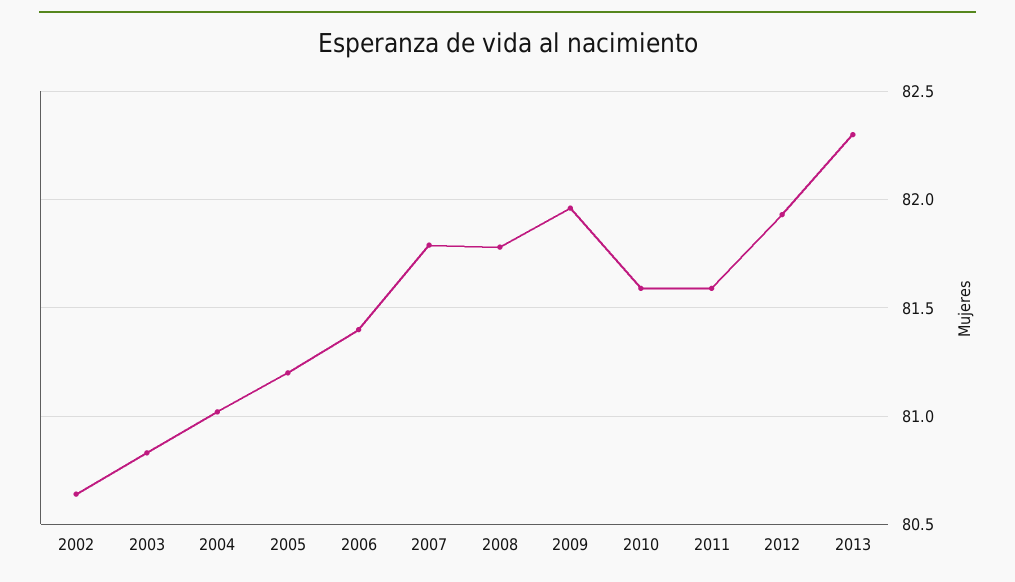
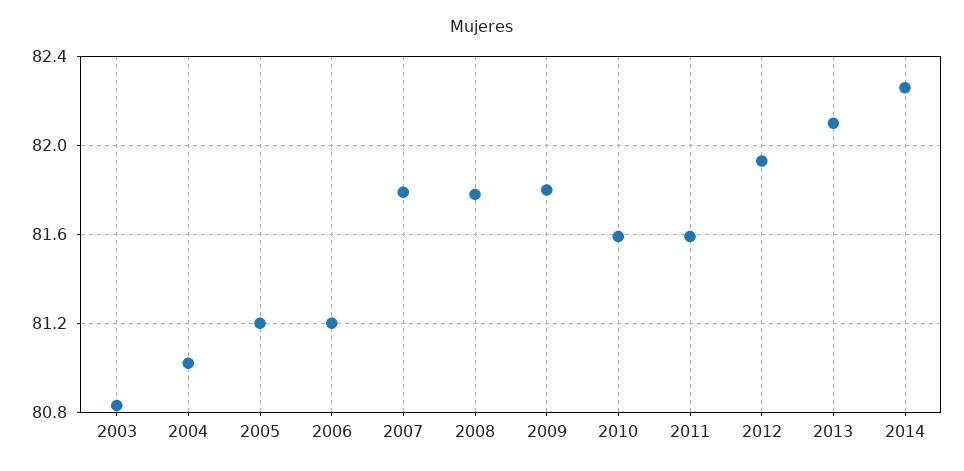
2002: 80.65 -> none
2006: 81.4 -> 81.2
2009: 81.95 -> 81.8
2013: 82.3 -> 82.1
2014: none -> 82.25

